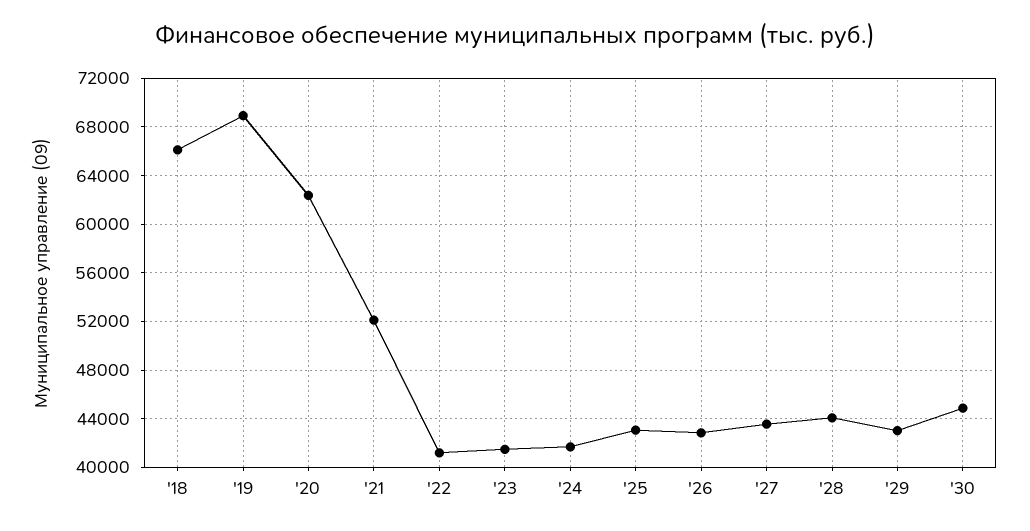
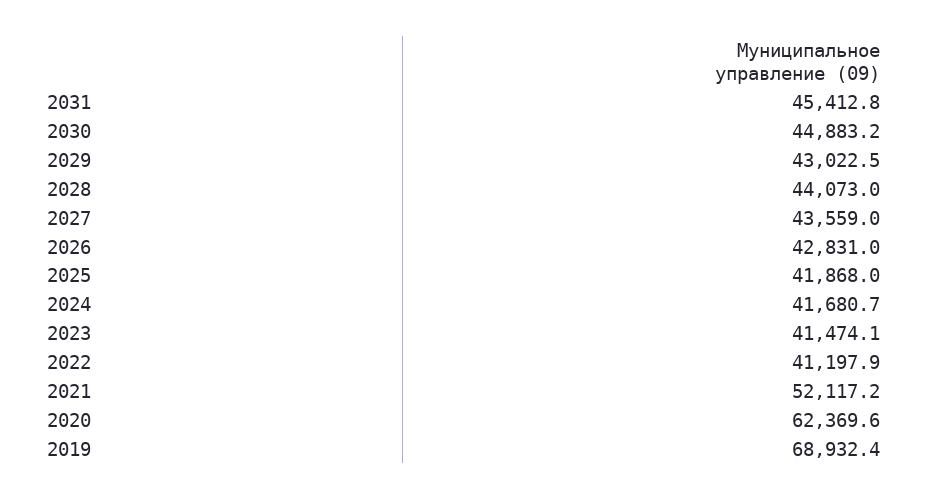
'18: 66000 -> none
'25: 43000 -> 41868
2031: none -> 45412.8

